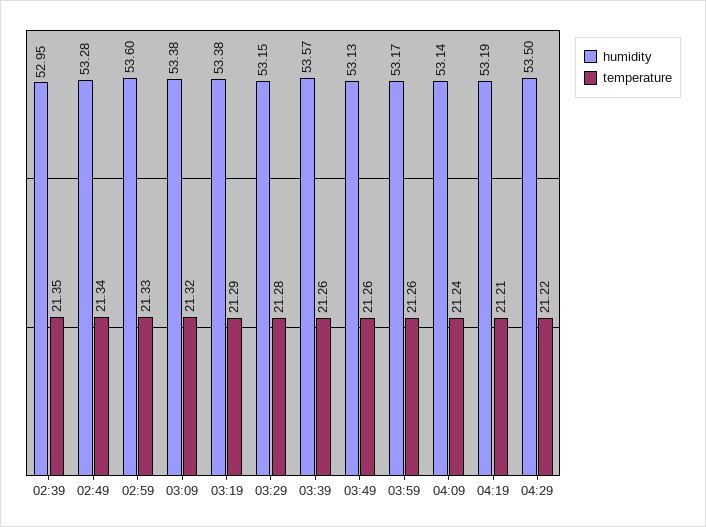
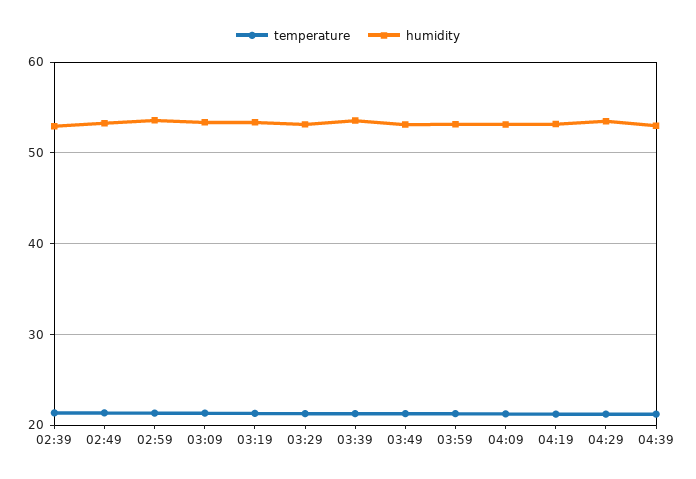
temperature, 04:39: none -> 21
humidity, 04:39: none -> 53

